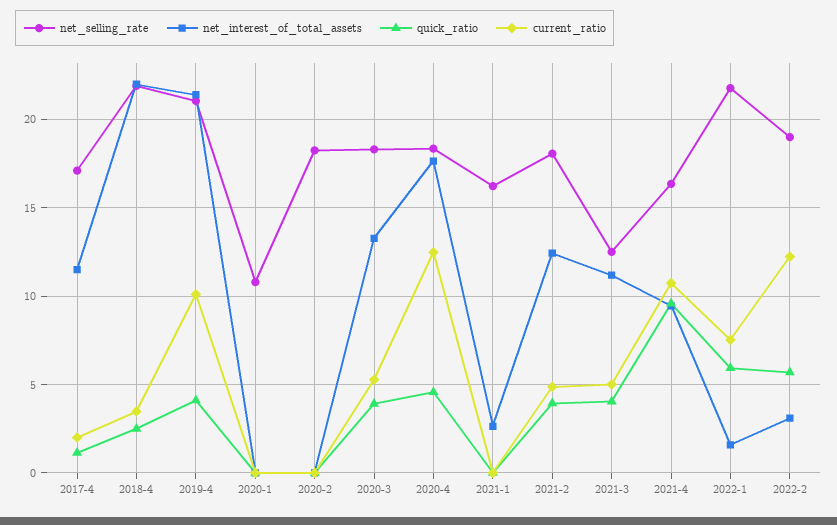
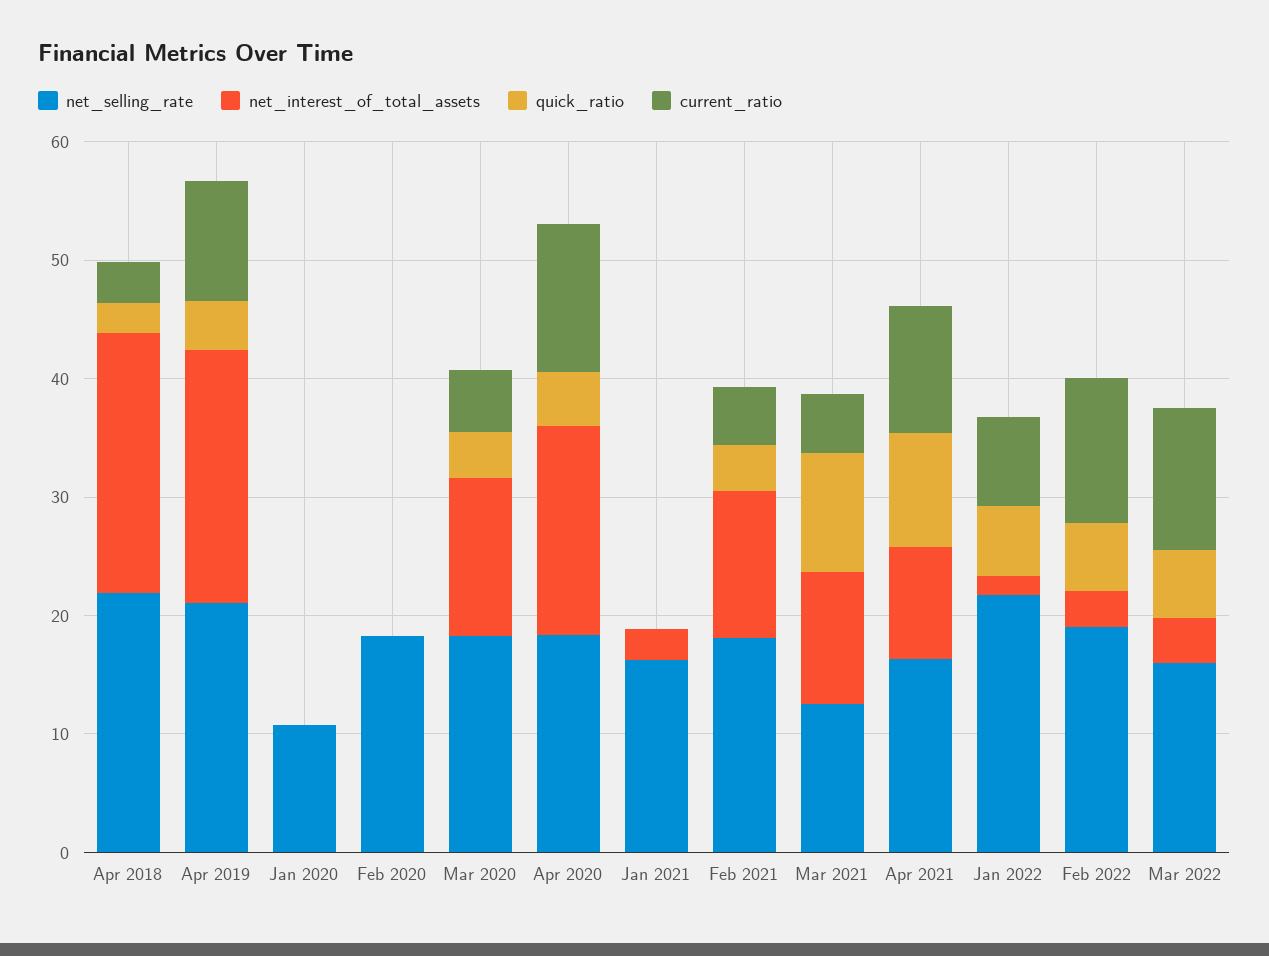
net_selling_rate, 2017-4: 17 -> none
net_interest_of_total_assets, 2017-4: 11.5 -> none
quick_ratio, 2017-4: 1 -> none
current_ratio, 2017-4: 2 -> none
quick_ratio, 2021-3: 4 -> 10
net_selling_rate, Mar 2022: none -> 16
net_interest_of_total_assets, Mar 2022: none -> 4
quick_ratio, Mar 2022: none -> 6
current_ratio, Mar 2022: none -> 12

